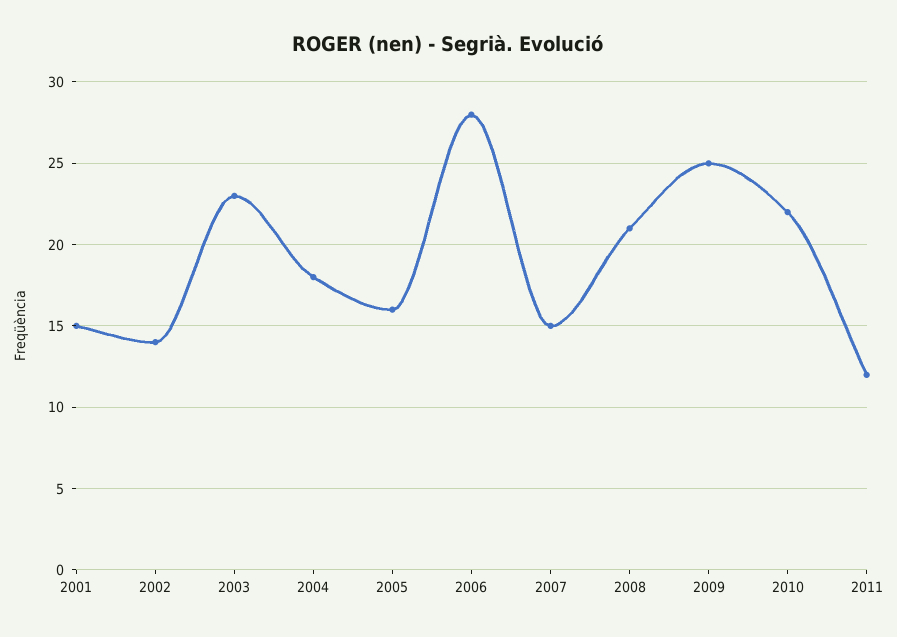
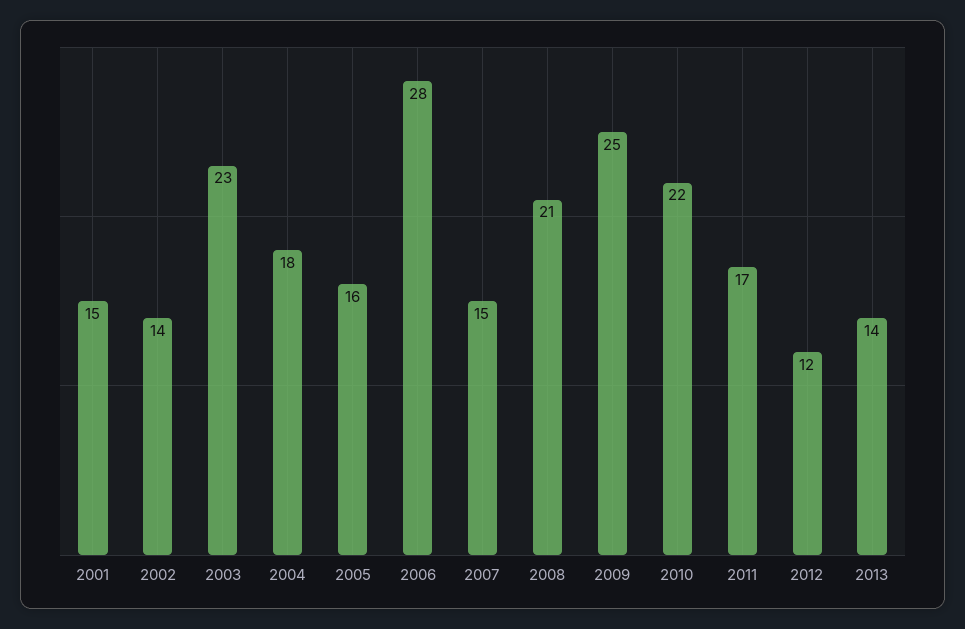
2011: 12 -> 17
2012: none -> 12
2013: none -> 14

